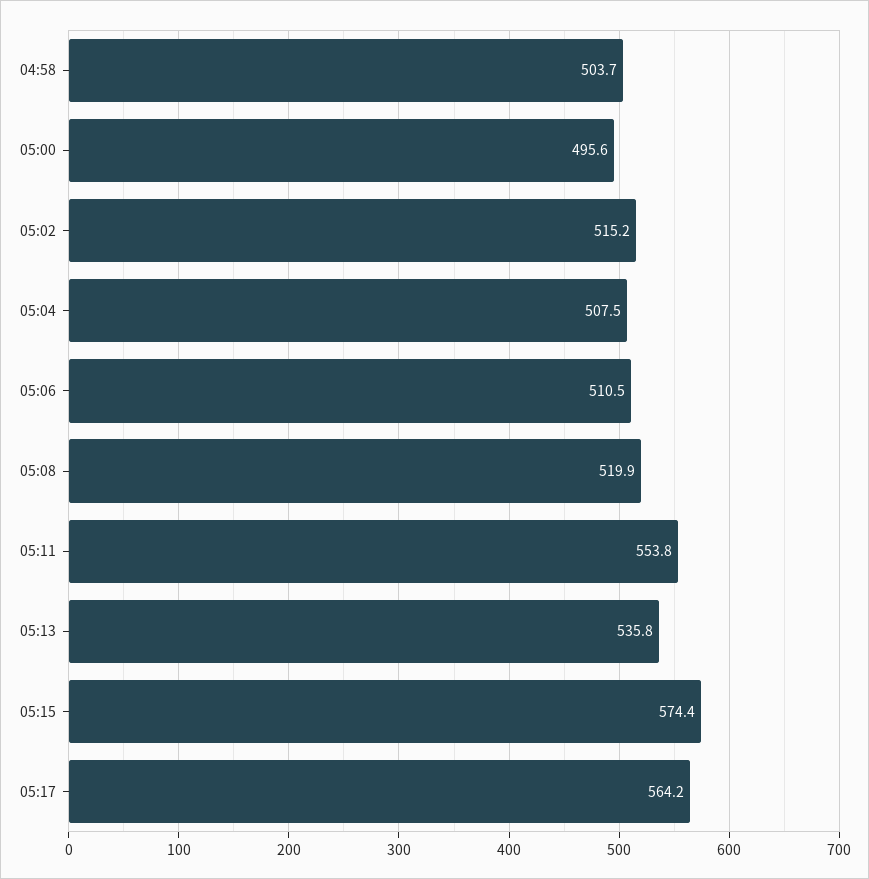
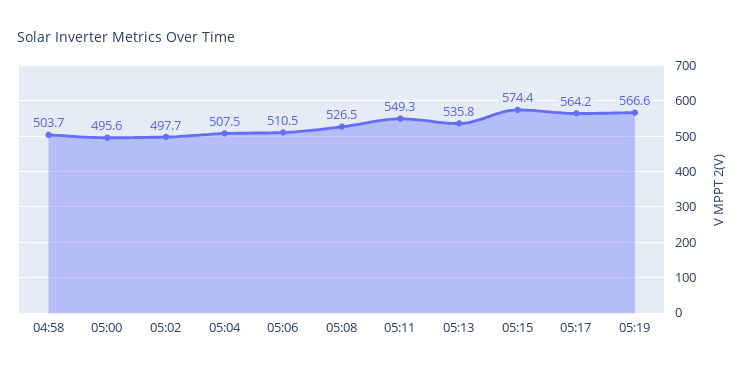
05:02: 515.2 -> 497.7
05:08: 519.9 -> 526.5
05:11: 553.8 -> 549.3
05:19: none -> 566.6

